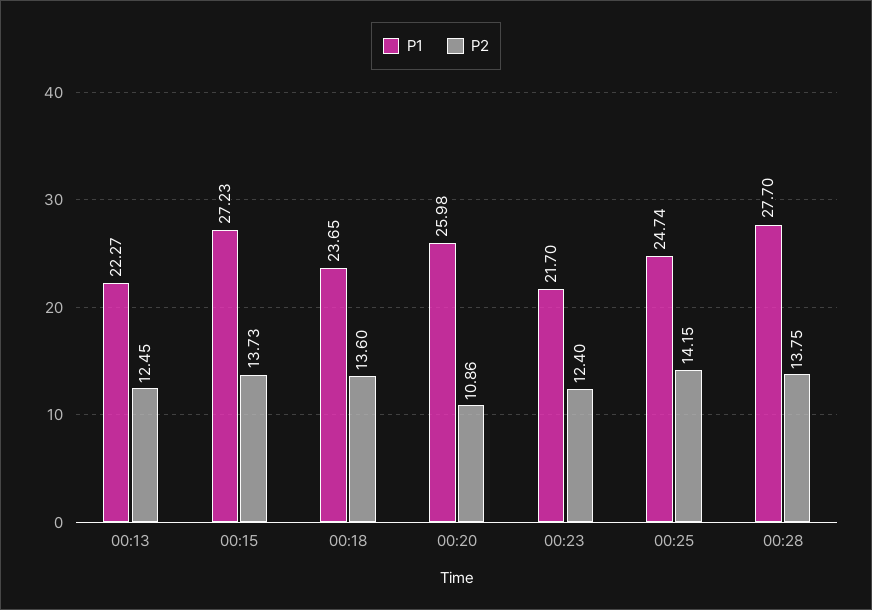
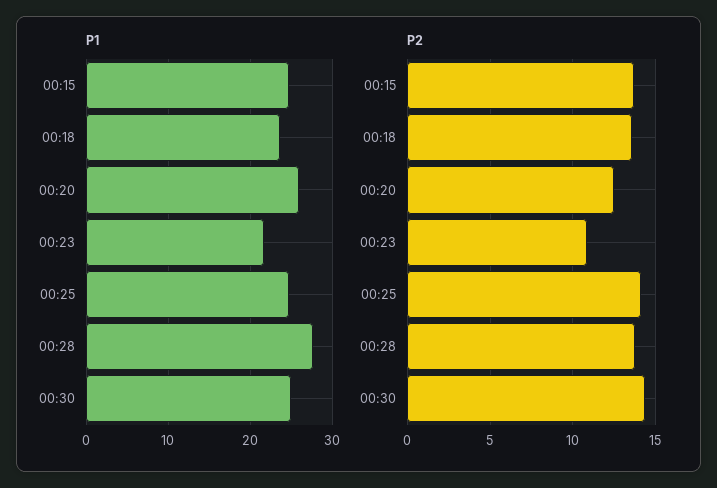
P1, 00:13: 22.27 -> none
P2, 00:13: 12.45 -> none
P1, 00:15: 27.23 -> 25
P2, 00:20: 10.86 -> 12.5
P2, 00:23: 12.4 -> 11
P1, 00:30: none -> 25
P2, 00:30: none -> 14.5

